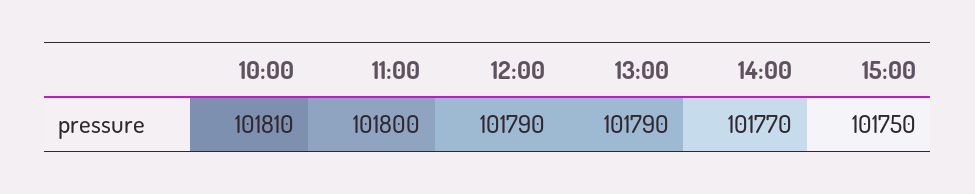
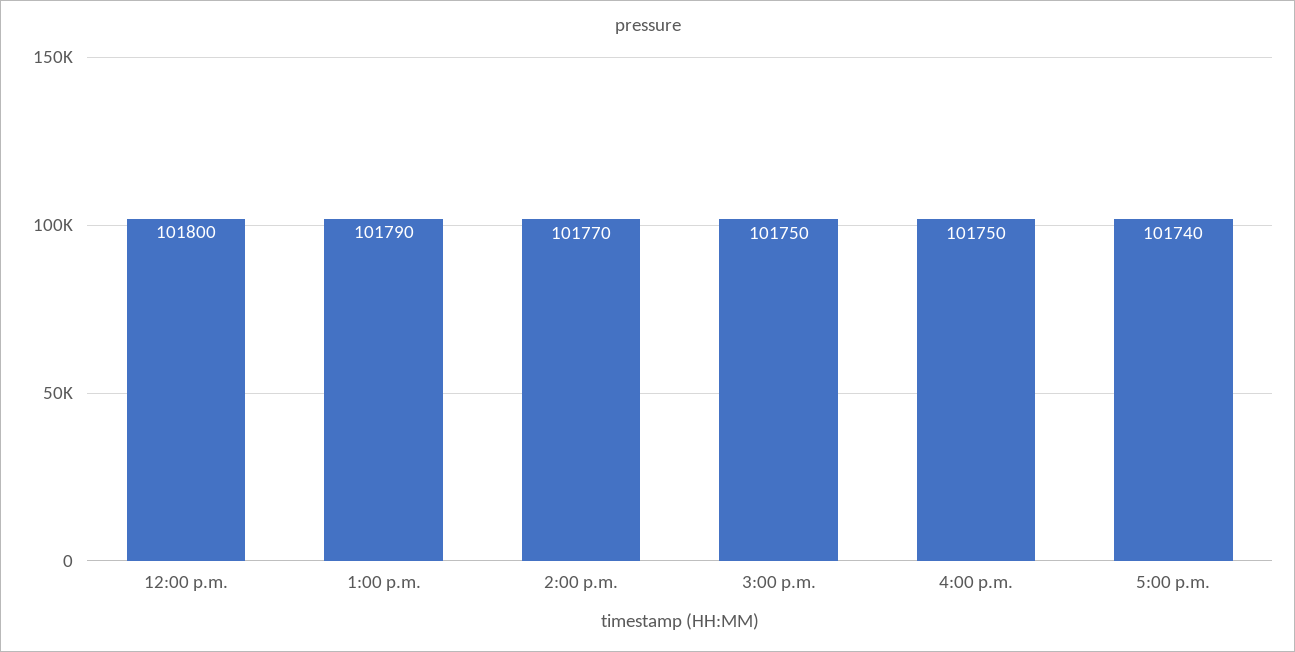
10:00: 101810 -> none
11:00: 101800 -> none
12:00: 101790 -> 101800
4:00 p.m.: none -> 101750
5:00 p.m.: none -> 101740

